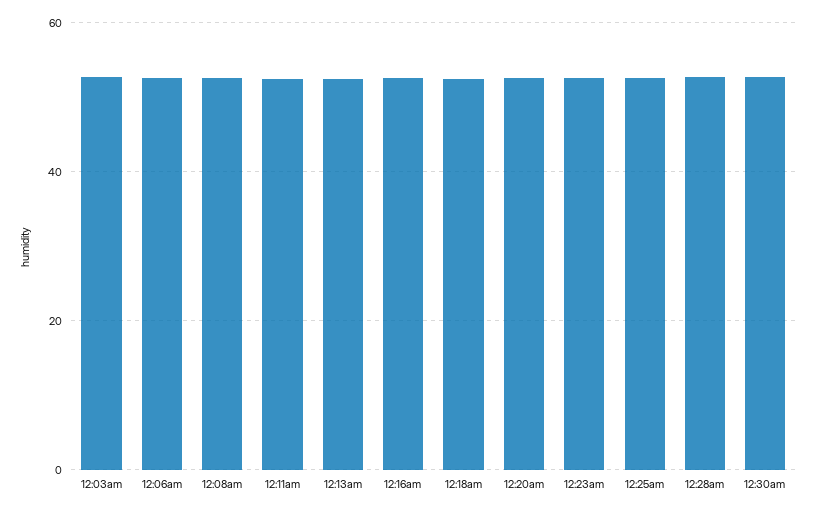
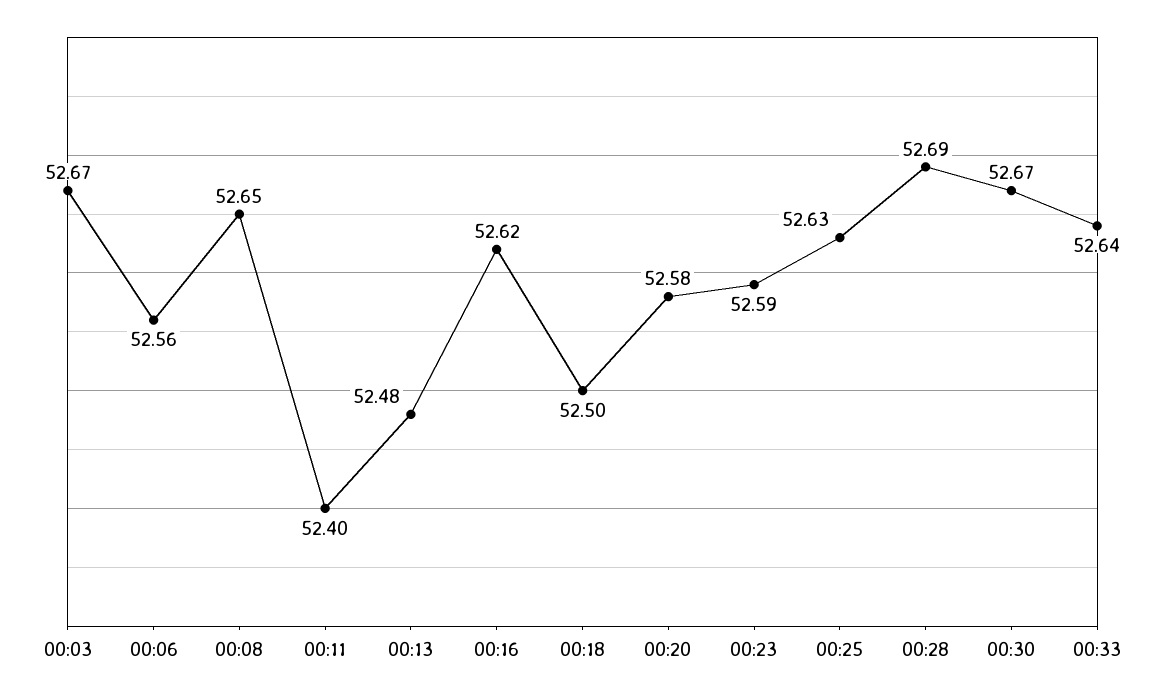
00:33: none -> 52.64

